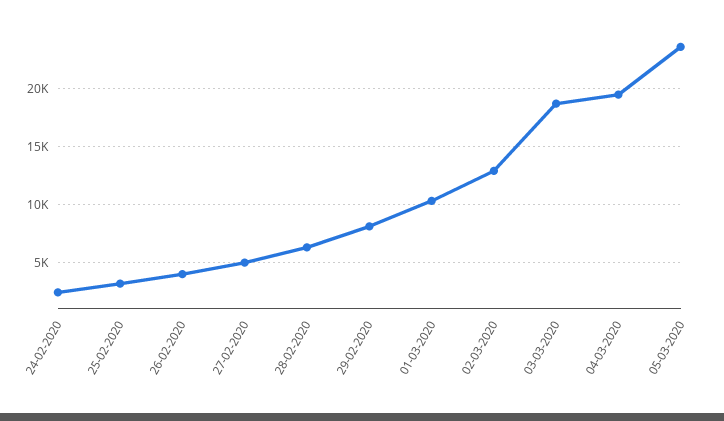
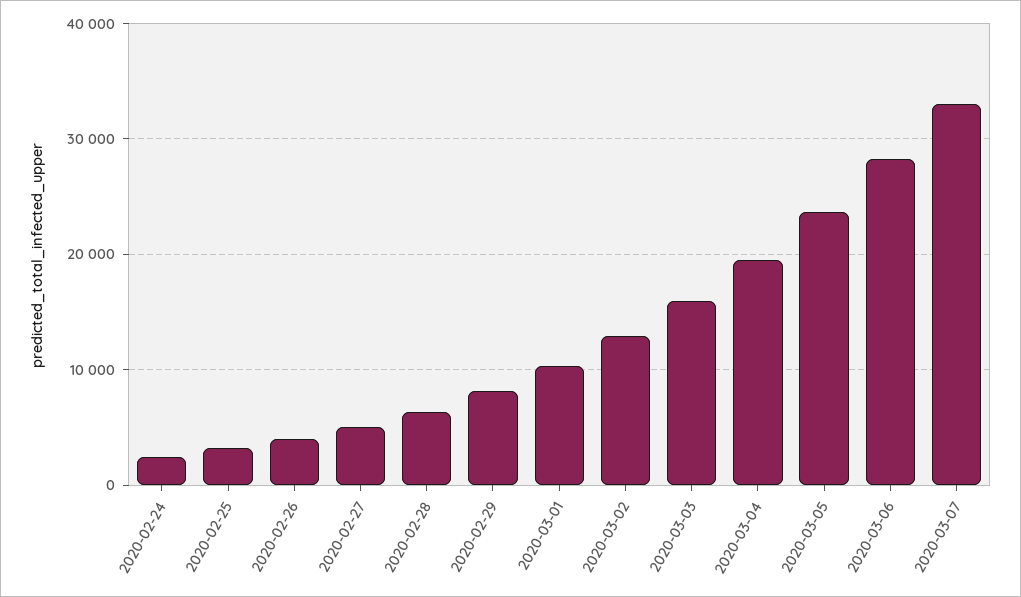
03-03-2020: 19000 -> 16000
2020-03-06: none -> 28000
2020-03-07: none -> 33000

